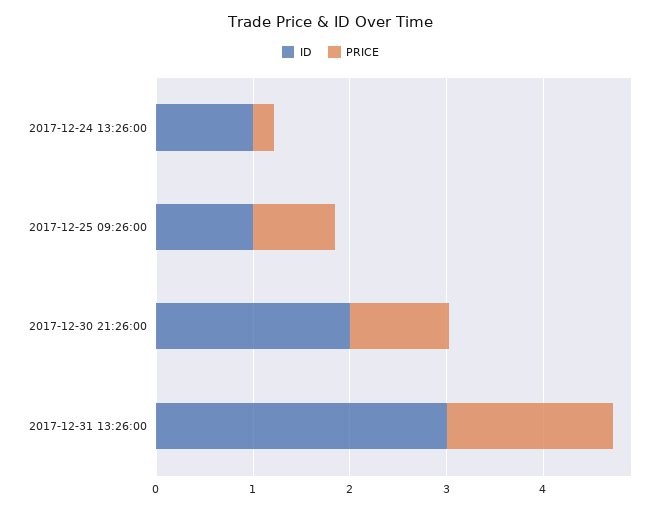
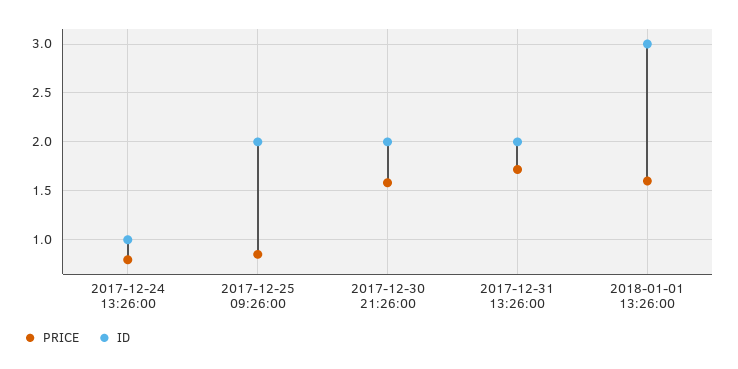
PRICE, 2017-12-24 13:26:00: 0.2 -> 0.8
ID, 2017-12-25 09:26:00: 1 -> 2
PRICE, 2017-12-30 21:26:00: 1 -> 1.6
ID, 2017-12-31 13:26:00: 3 -> 2
PRICE, 2018-01-01 13:26:00: none -> 1.6
ID, 2018-01-01 13:26:00: none -> 3

